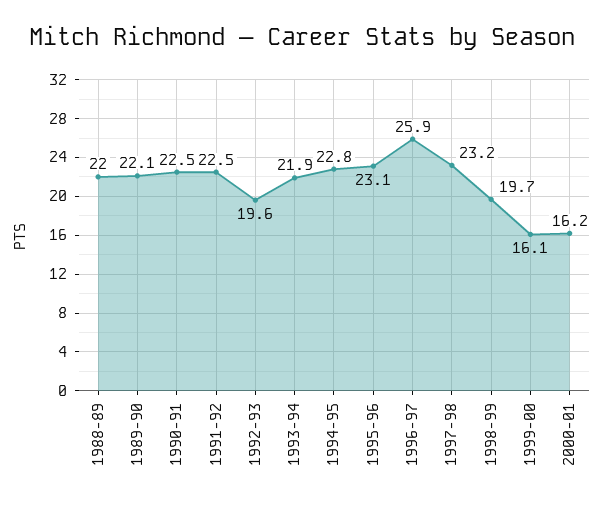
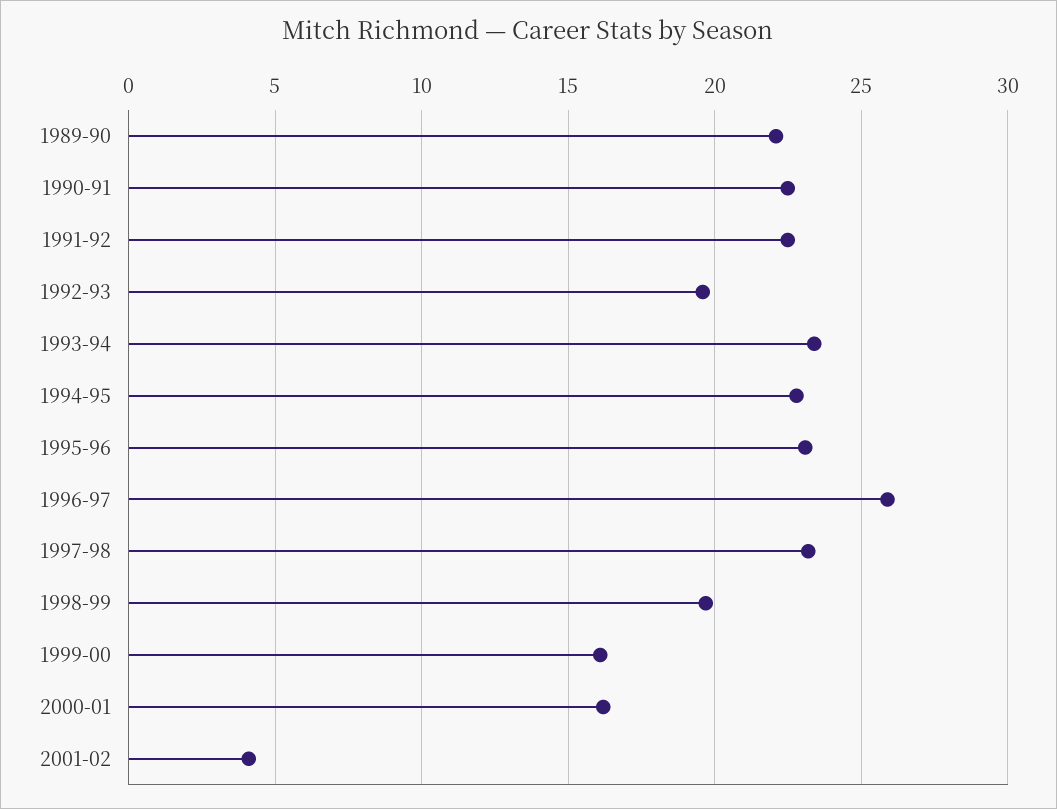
1988-89: 22 -> none
1993-94: 21.9 -> 23.5
2001-02: none -> 4

